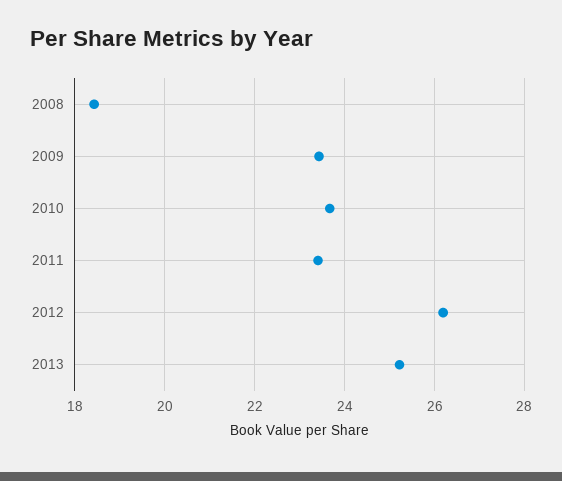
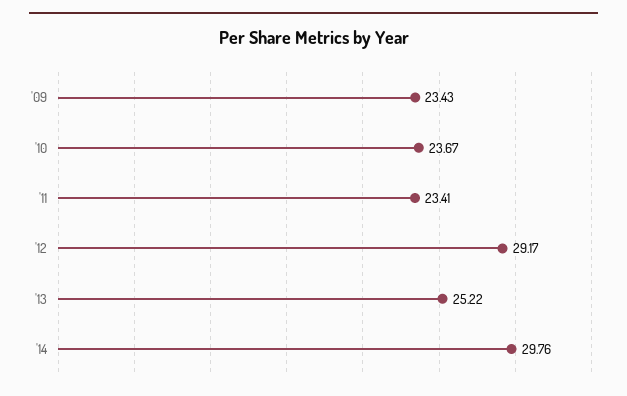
2008: 18.4 -> none
2012: 26.2 -> 29.17
'14: none -> 29.76

